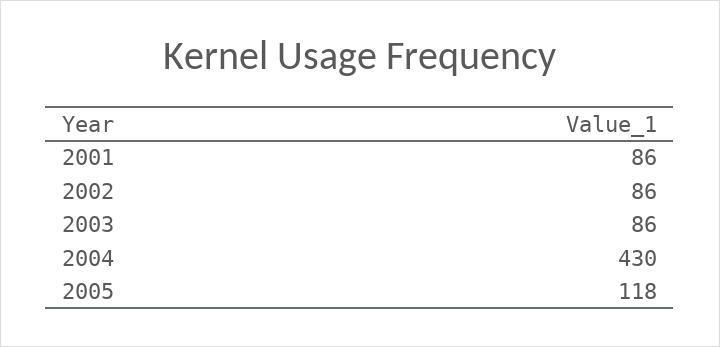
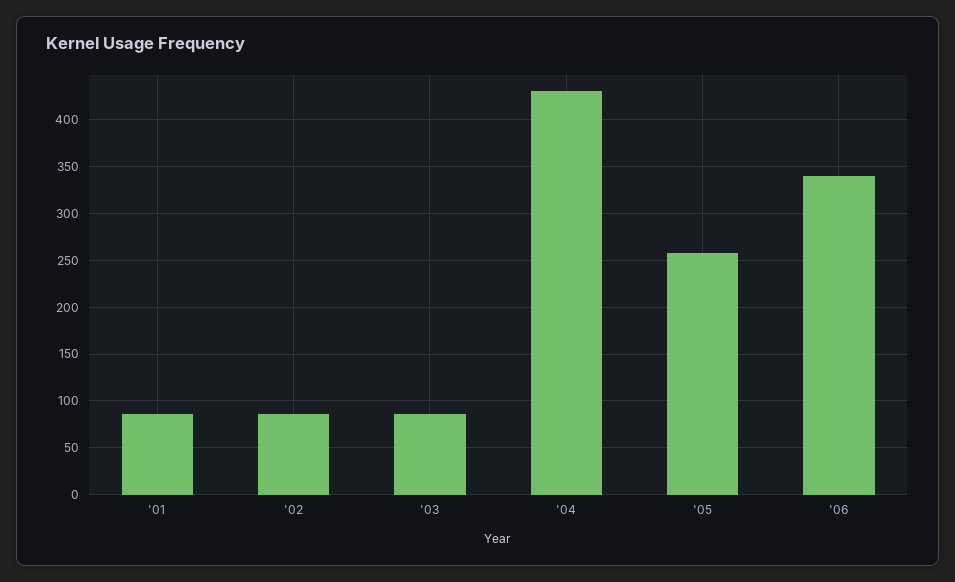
2005: 118 -> 260
'06: none -> 340

